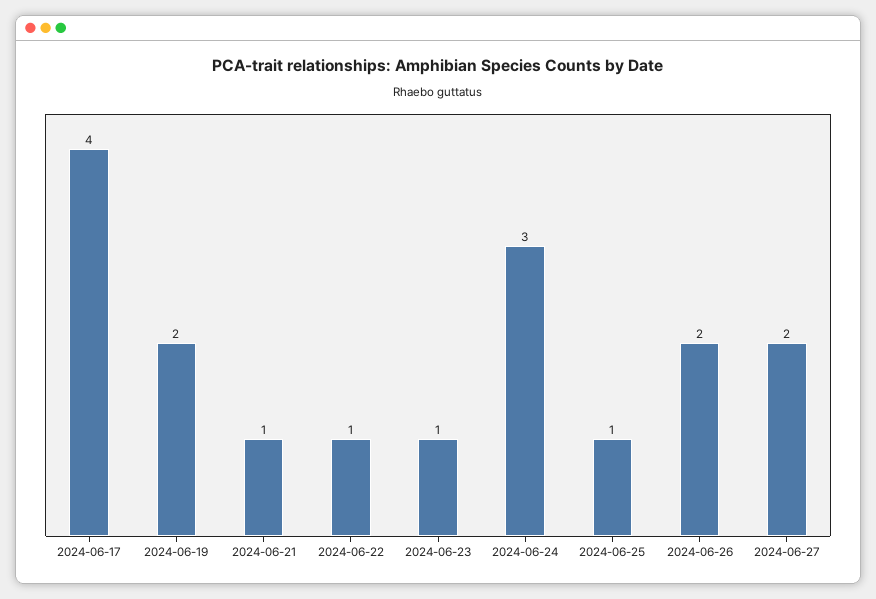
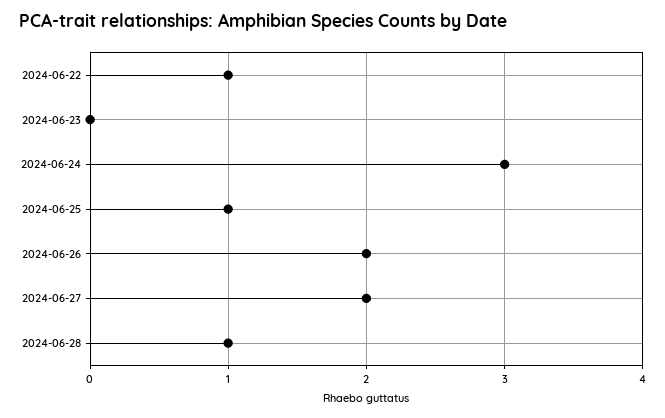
2024-06-17: 4 -> none
2024-06-19: 2 -> none
2024-06-21: 1 -> none
2024-06-23: 1 -> 0
2024-06-28: none -> 1

